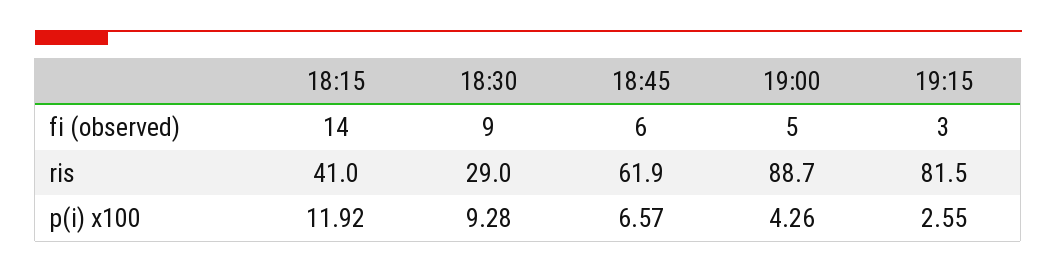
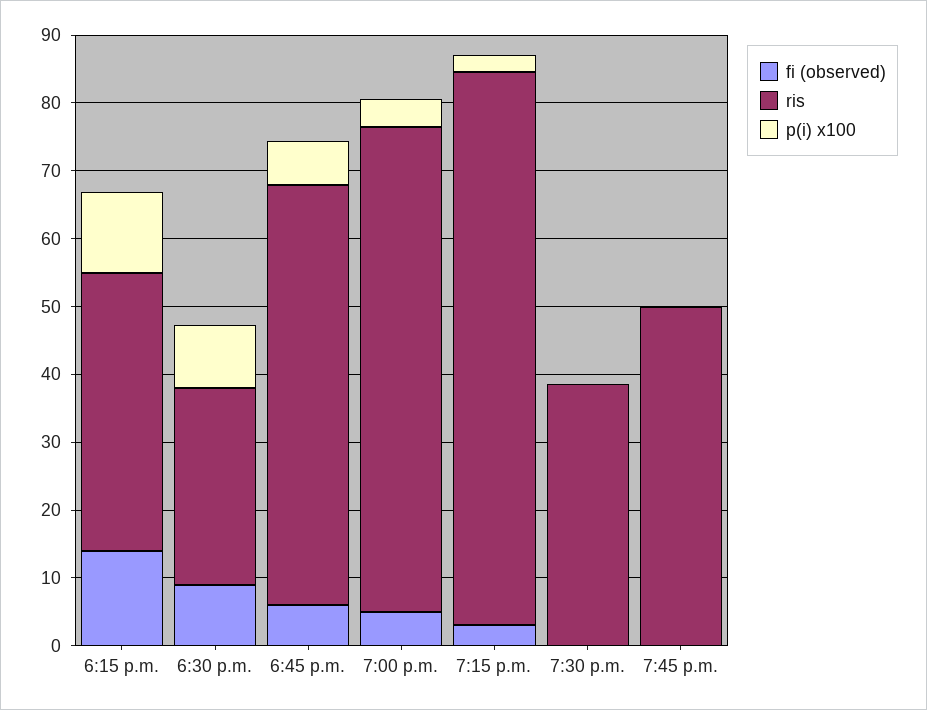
ris, 19:00: 88.7 -> 72
fi (observed), 7:30 p.m.: none -> 0
ris, 7:30 p.m.: none -> 38
p(i) x100, 7:30 p.m.: none -> 0
fi (observed), 7:45 p.m.: none -> 0
ris, 7:45 p.m.: none -> 50
p(i) x100, 7:45 p.m.: none -> 0

